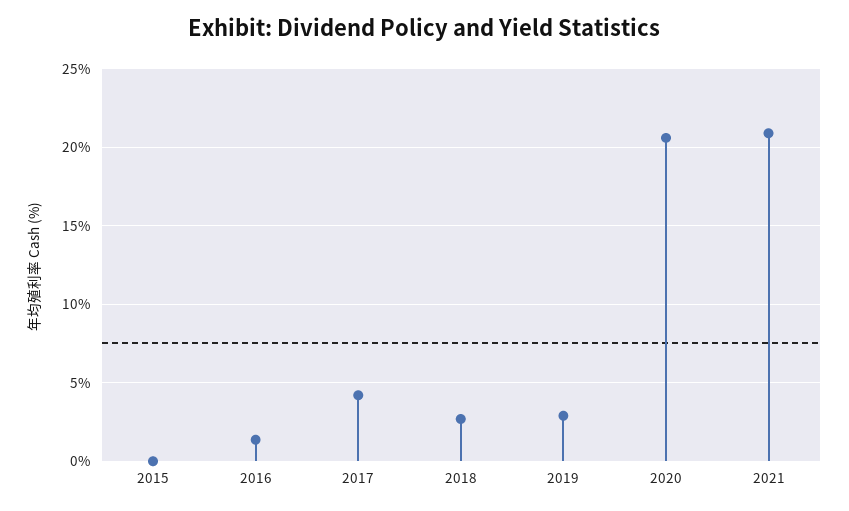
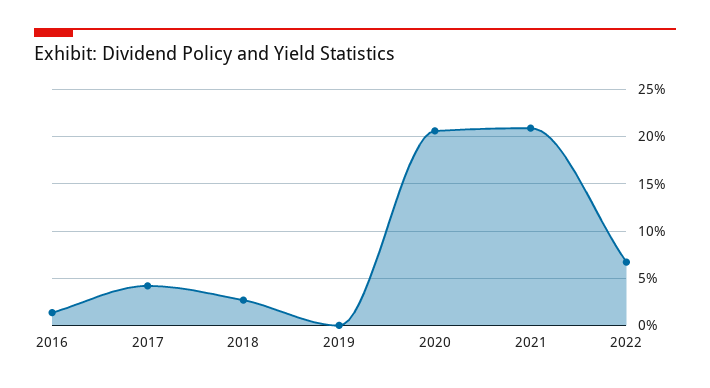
2015: 0 -> none
2019: 3 -> 0
2022: none -> 7

